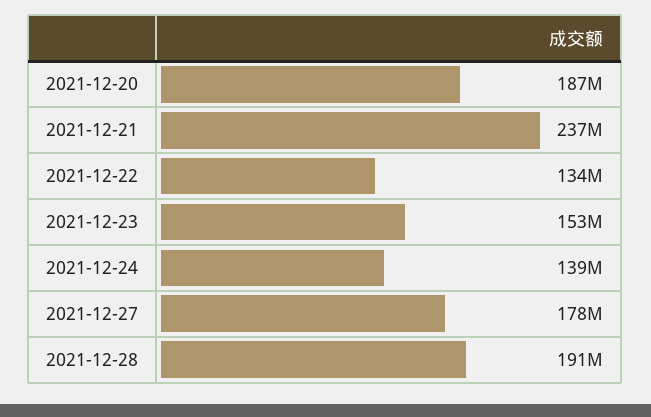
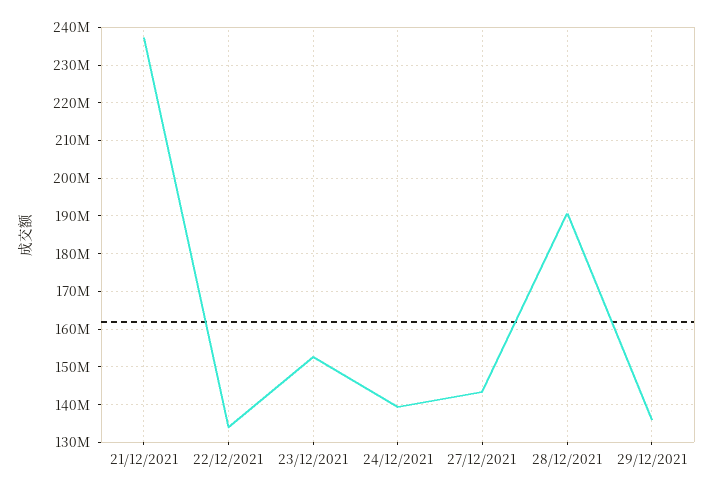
2021-12-20: 187000000 -> none
2021-12-27: 178000000 -> 144000000
29/12/2021: none -> 136000000

